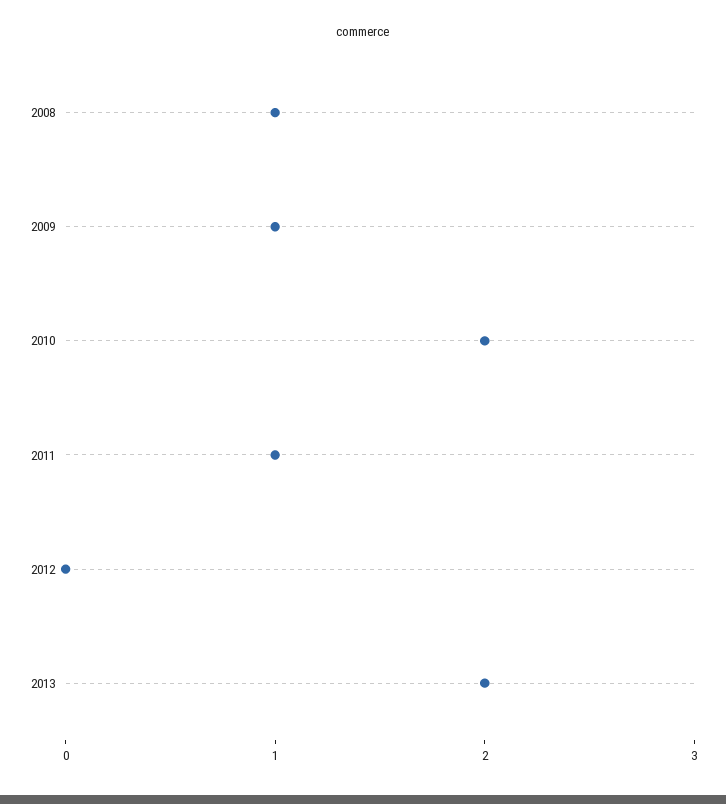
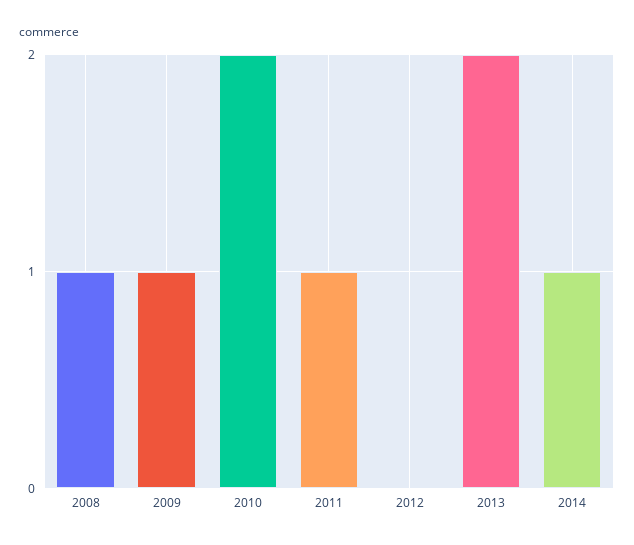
2014: none -> 1

